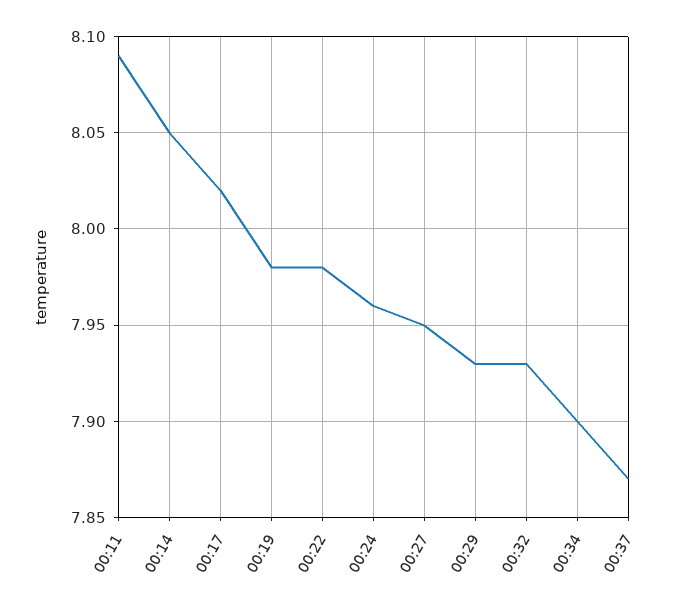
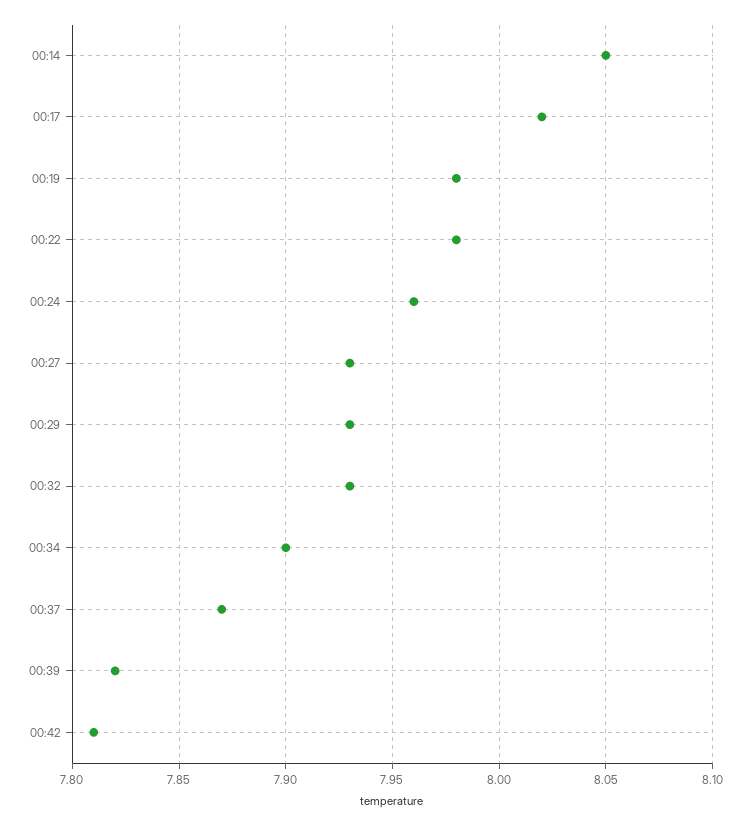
00:11: 8.09 -> none
00:27: 7.95 -> 7.93
00:39: none -> 7.82
00:42: none -> 7.81

